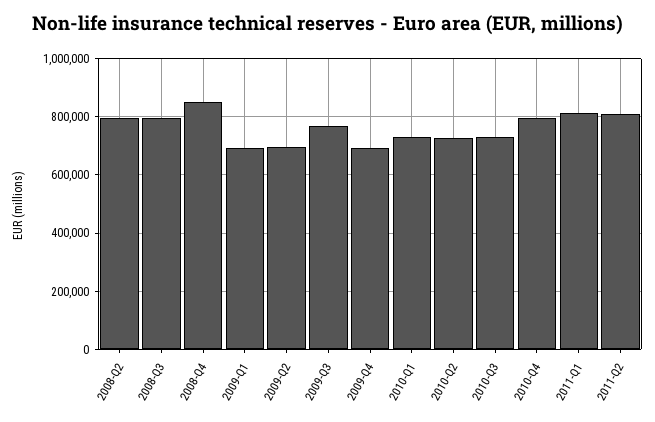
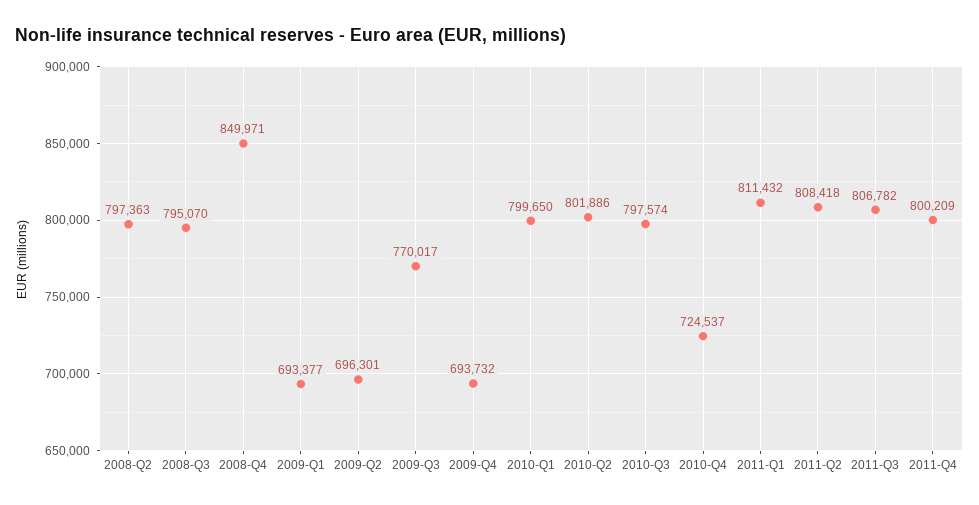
2010-Q1: 725000 -> 799650
2010-Q2: 725000 -> 801886
2010-Q3: 725000 -> 797574
2010-Q4: 800000 -> 724537
2011-Q3: none -> 806782
2011-Q4: none -> 800209

